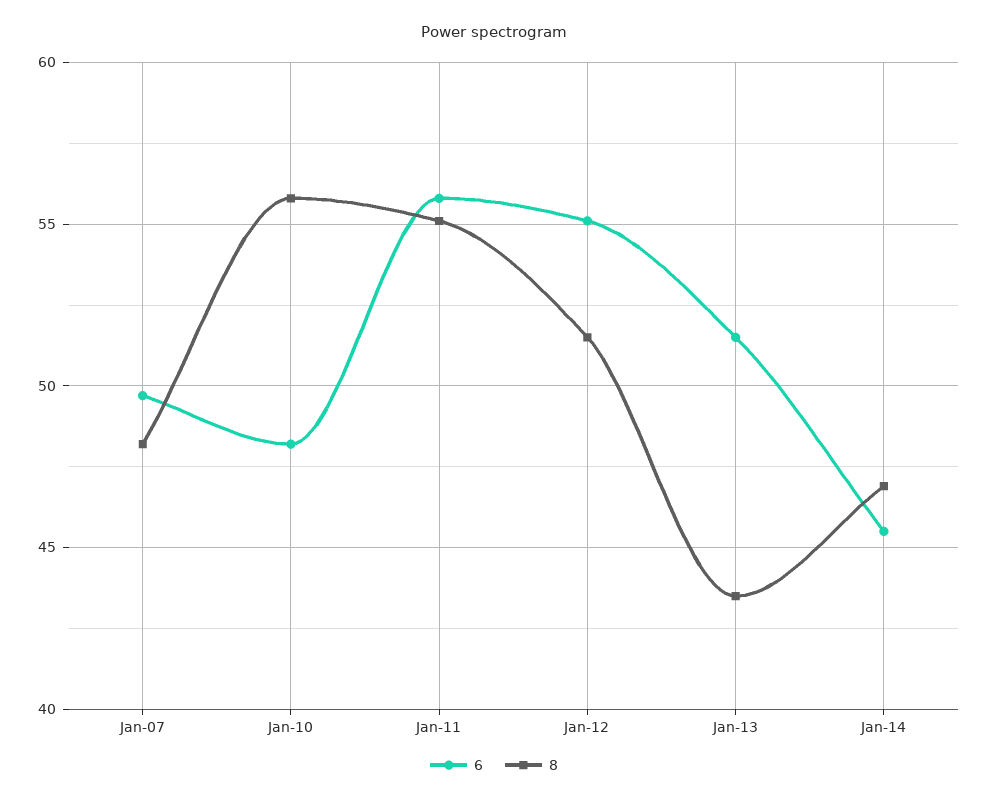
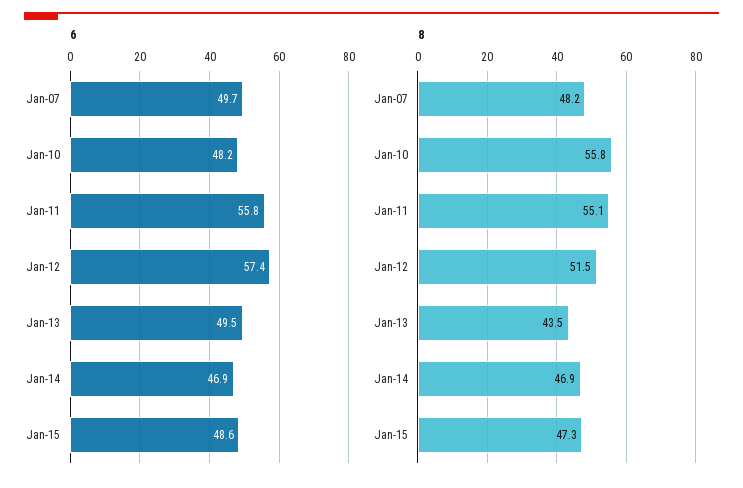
6, Jan-12: 55 -> 57.4
6, Jan-13: 51.5 -> 49.5
6, Jan-14: 45.5 -> 46.9
6, Jan-15: none -> 48.6
8, Jan-15: none -> 47.3

